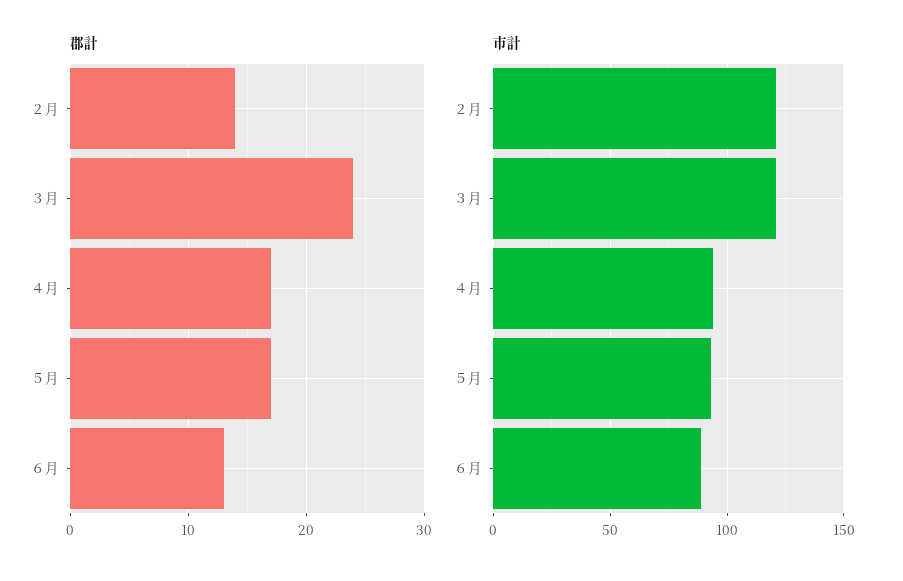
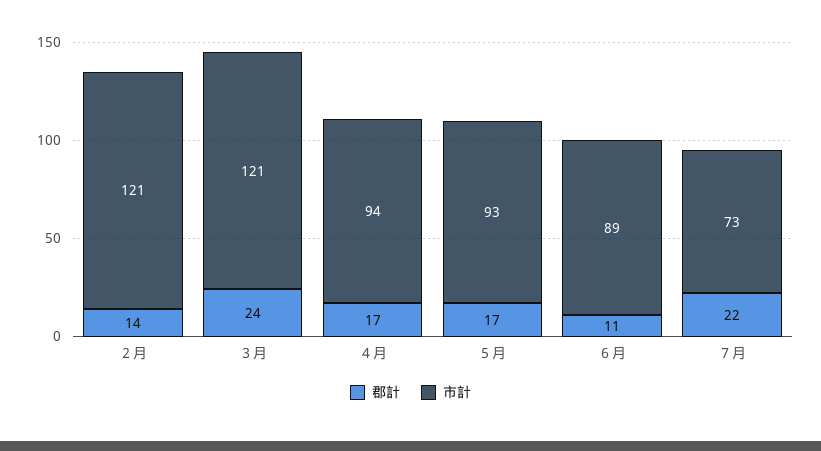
郡計, ６月: 13 -> 11
郡計, ７月: none -> 22
市計, ７月: none -> 73

